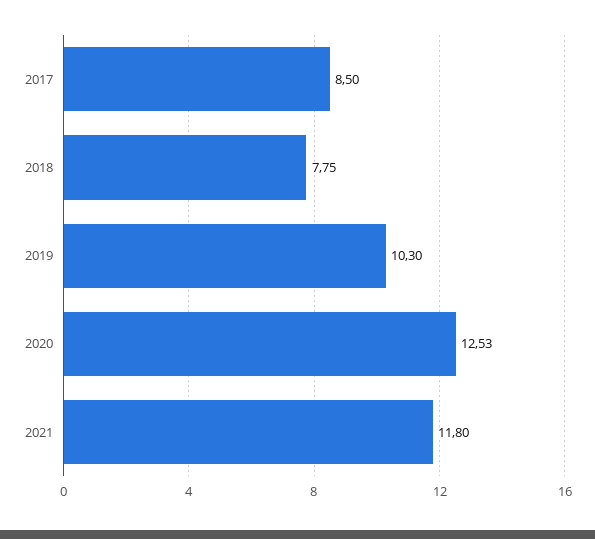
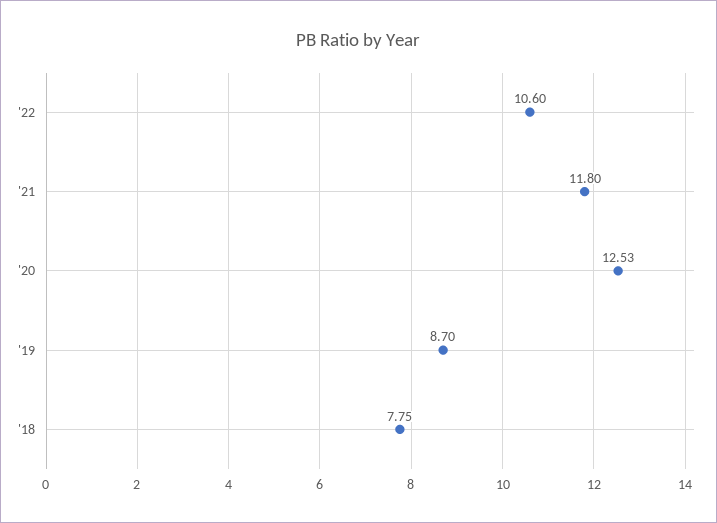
2017: 8.5 -> none
2019: 10.3 -> 8.7
'22: none -> 10.6

